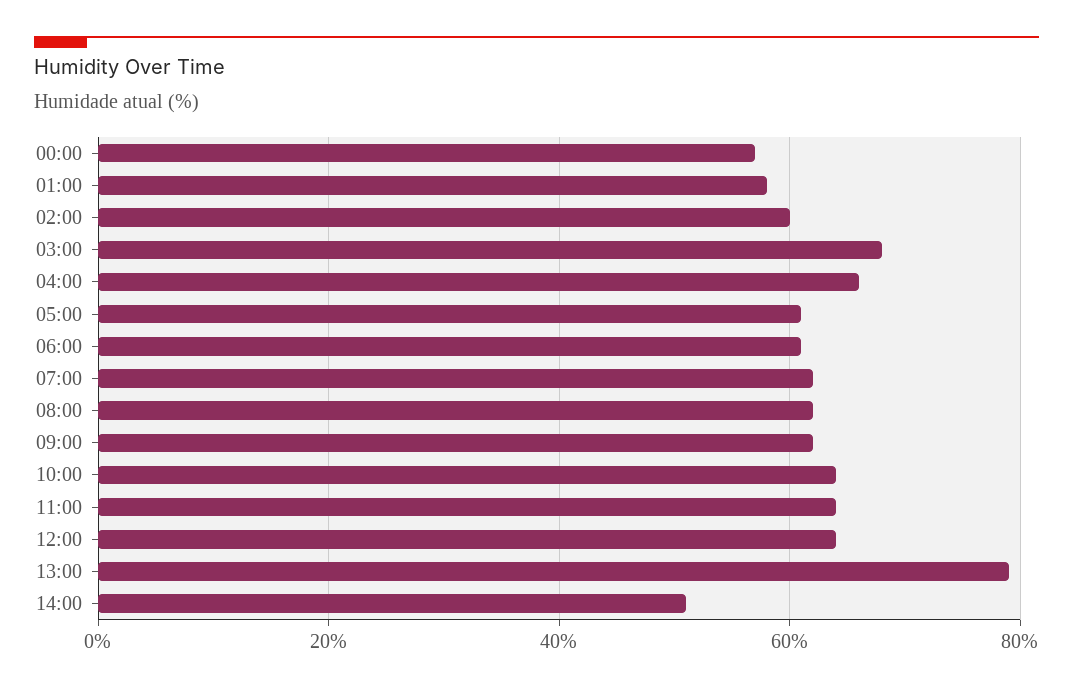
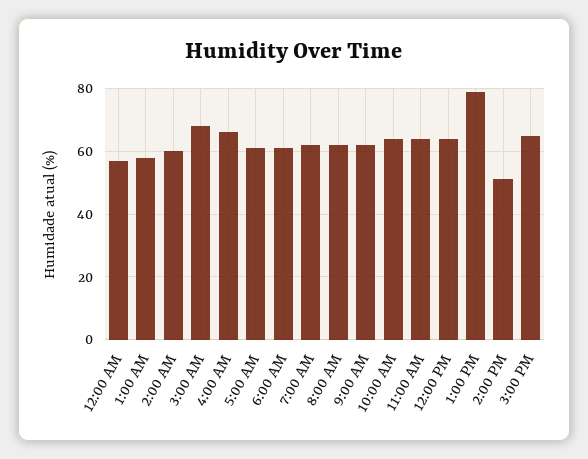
3:00 PM: none -> 65

